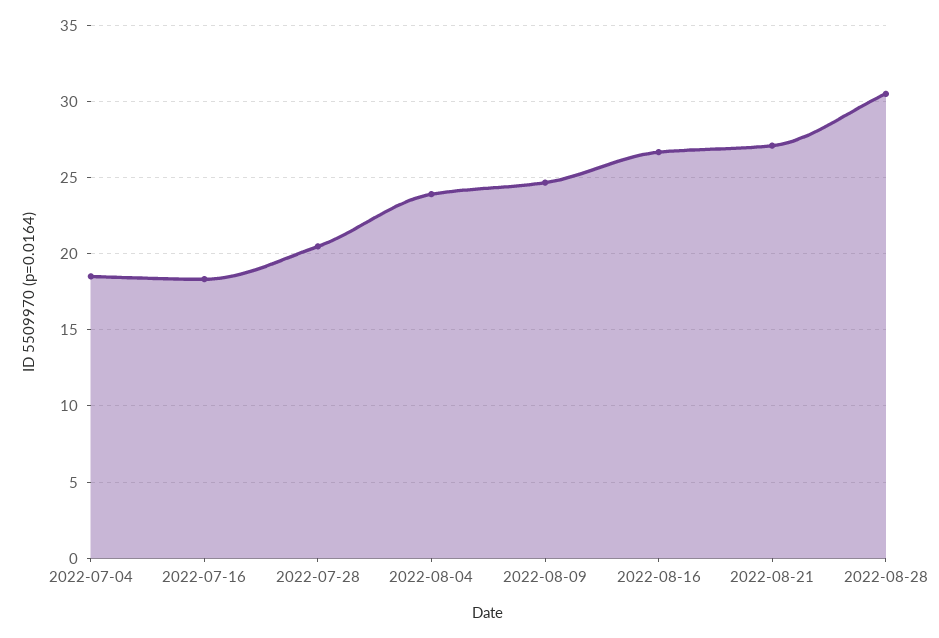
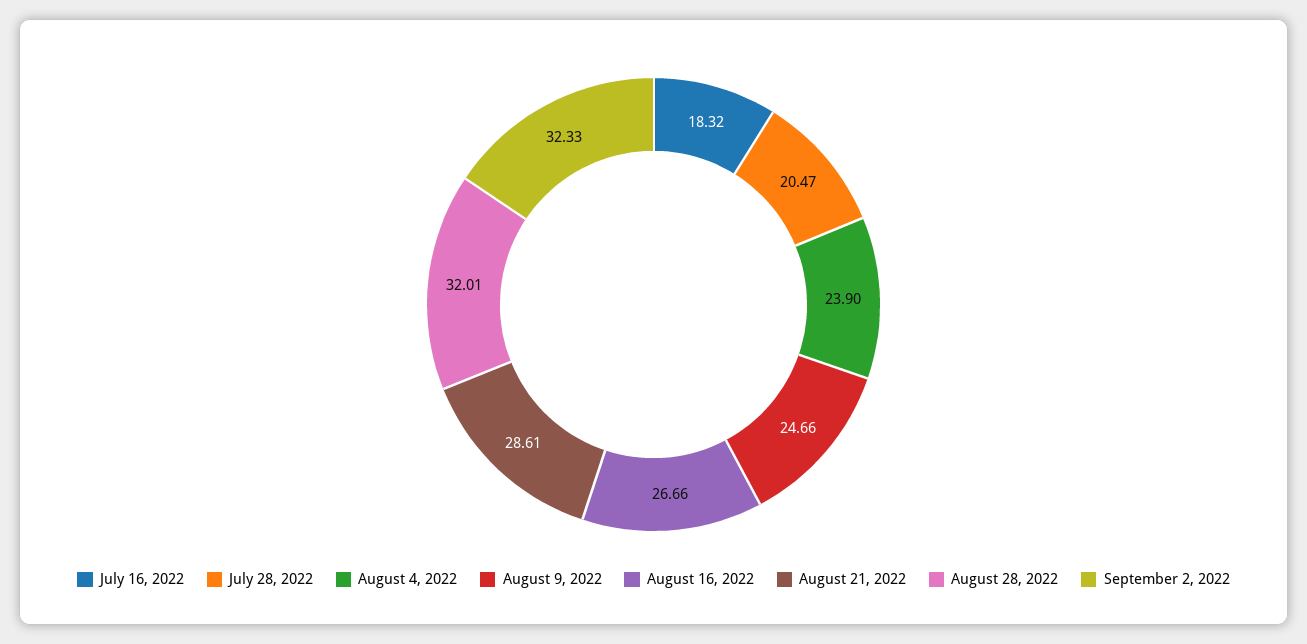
2022-07-04: 18.5 -> none
2022-08-21: 27 -> 28.61
2022-08-28: 30.5 -> 32.01
September 2, 2022: none -> 32.33

